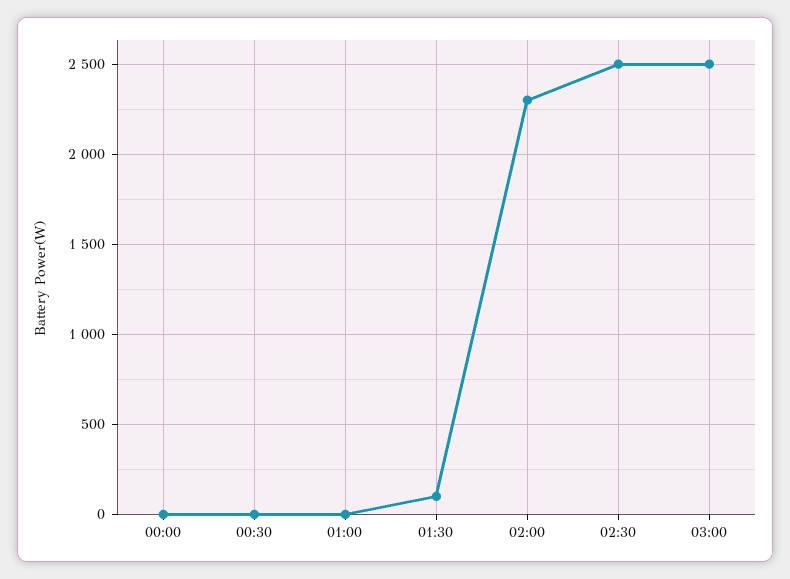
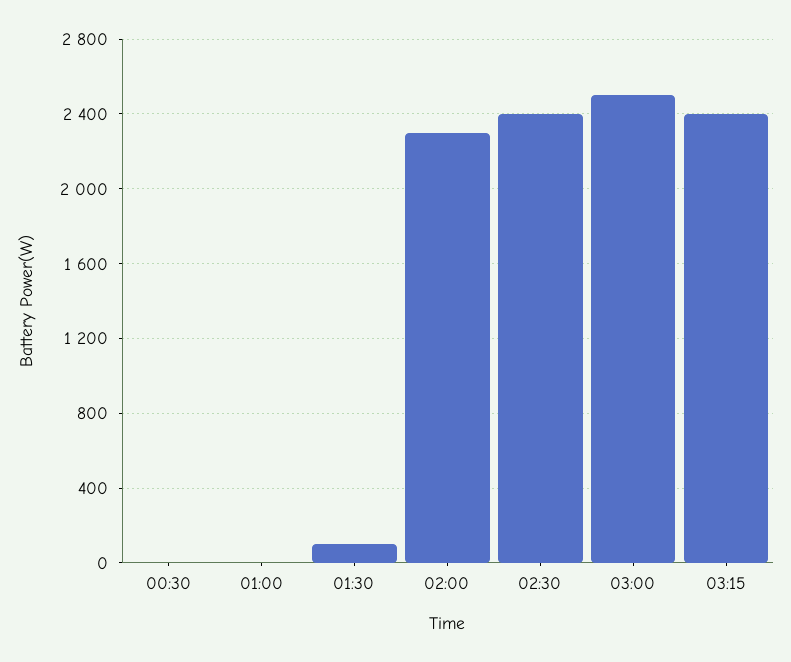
00:00: 0 -> none
02:30: 2500 -> 2400
03:15: none -> 2400

